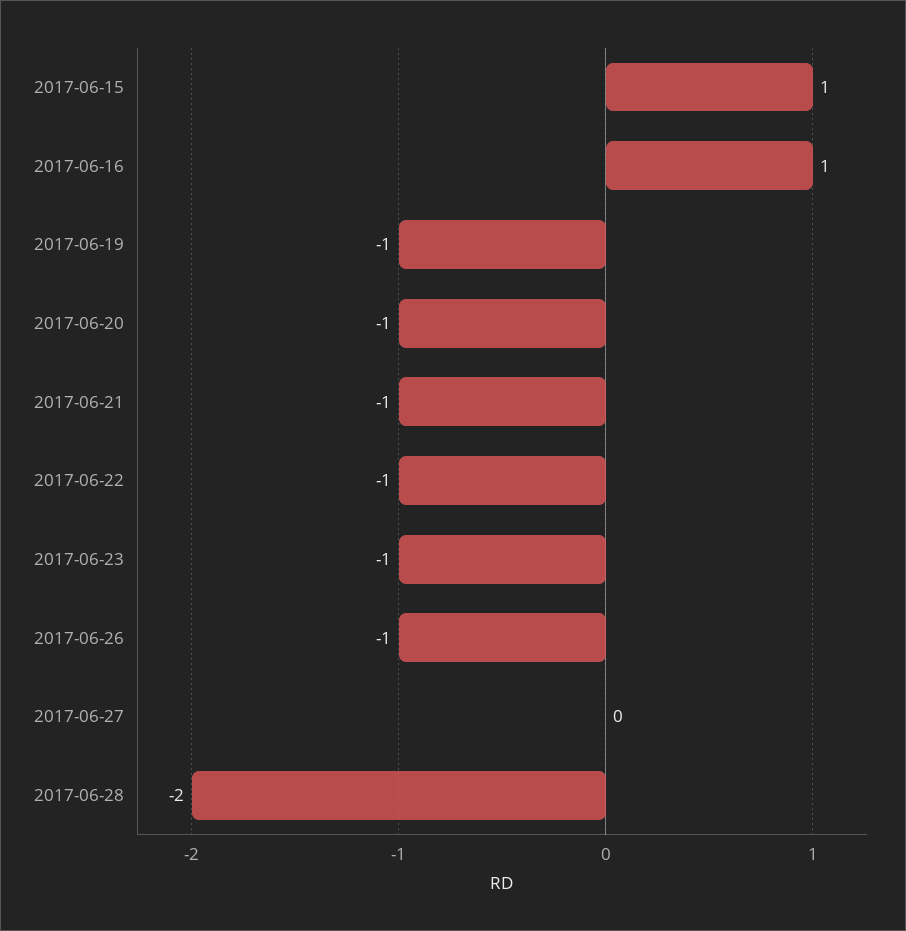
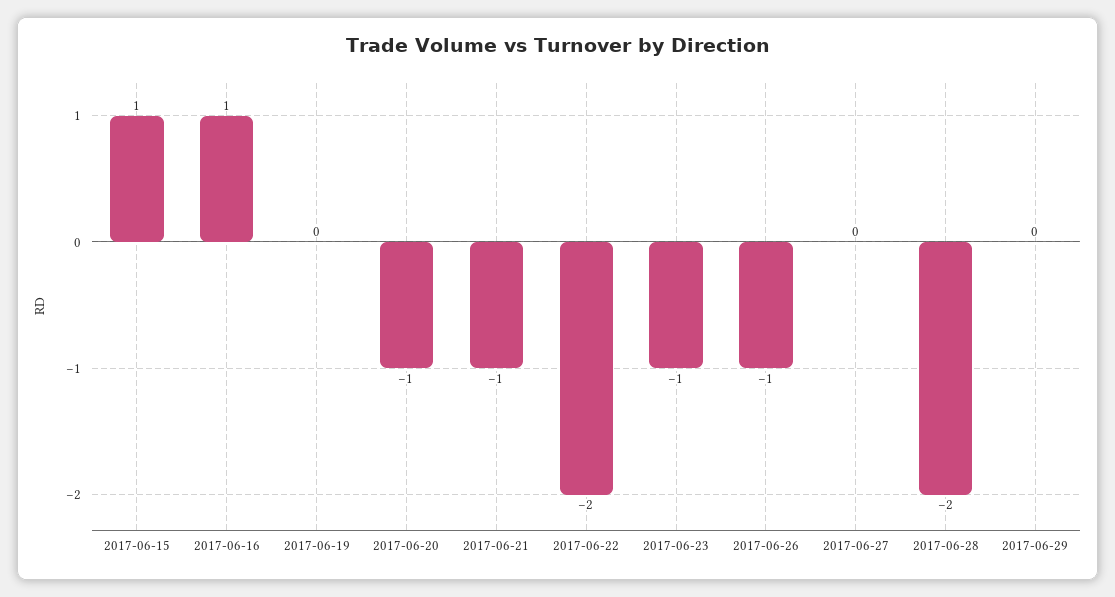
2017-06-19: -1 -> 0
2017-06-22: -1 -> -2
2017-06-29: none -> 0

